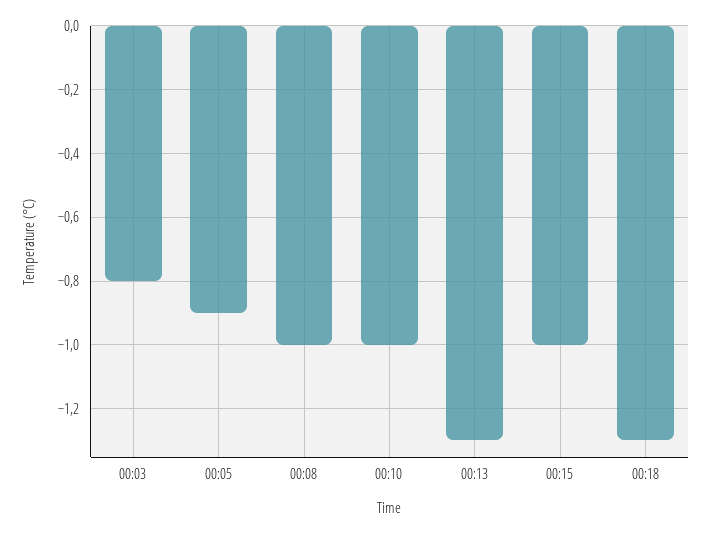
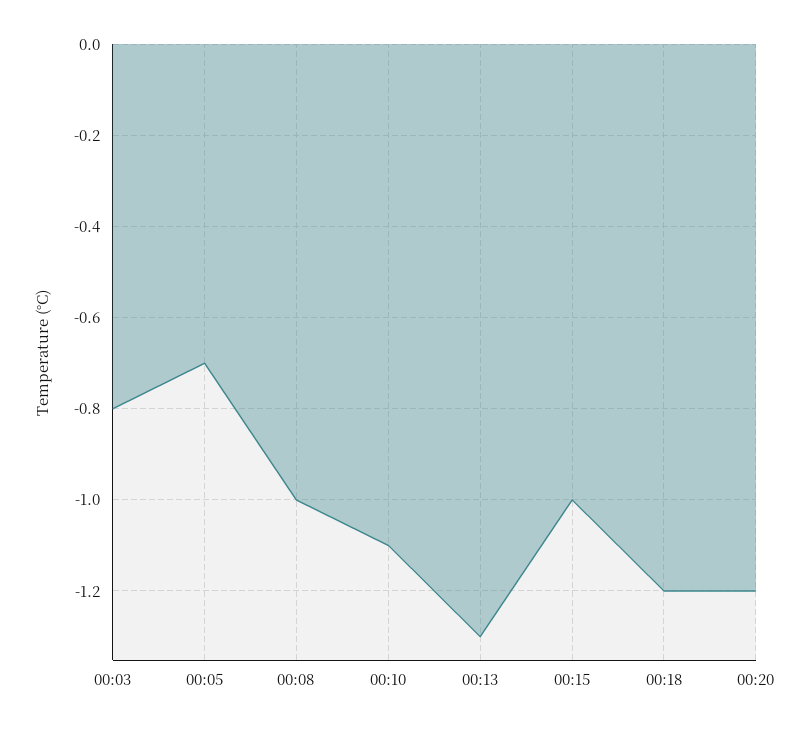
00:05: -0.9 -> -0.7
00:10: -1 -> -1.1
00:18: -1.3 -> -1.2
00:20: none -> -1.2

